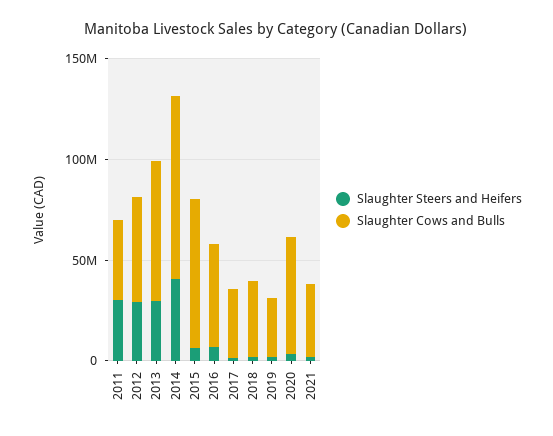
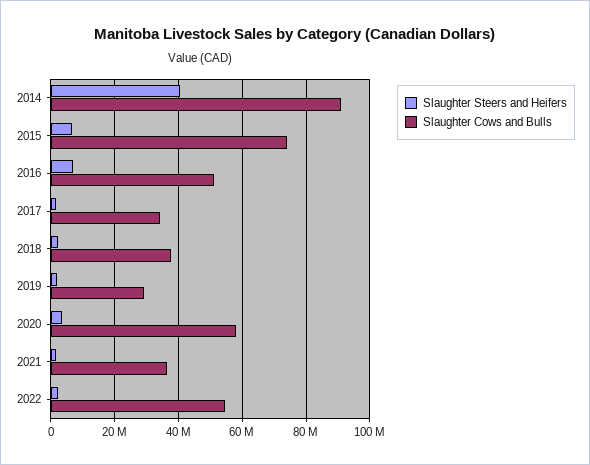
Slaughter Steers and Heifers, 2011: 30000000 -> none
Slaughter Cows and Bulls, 2011: 40000000 -> none
Slaughter Steers and Heifers, 2012: 30000000 -> none
Slaughter Cows and Bulls, 2012: 50000000 -> none
Slaughter Steers and Heifers, 2013: 30000000 -> none
Slaughter Cows and Bulls, 2013: 70000000 -> none
Slaughter Steers and Heifers, 2022: none -> 2000000
Slaughter Cows and Bulls, 2022: none -> 54000000

